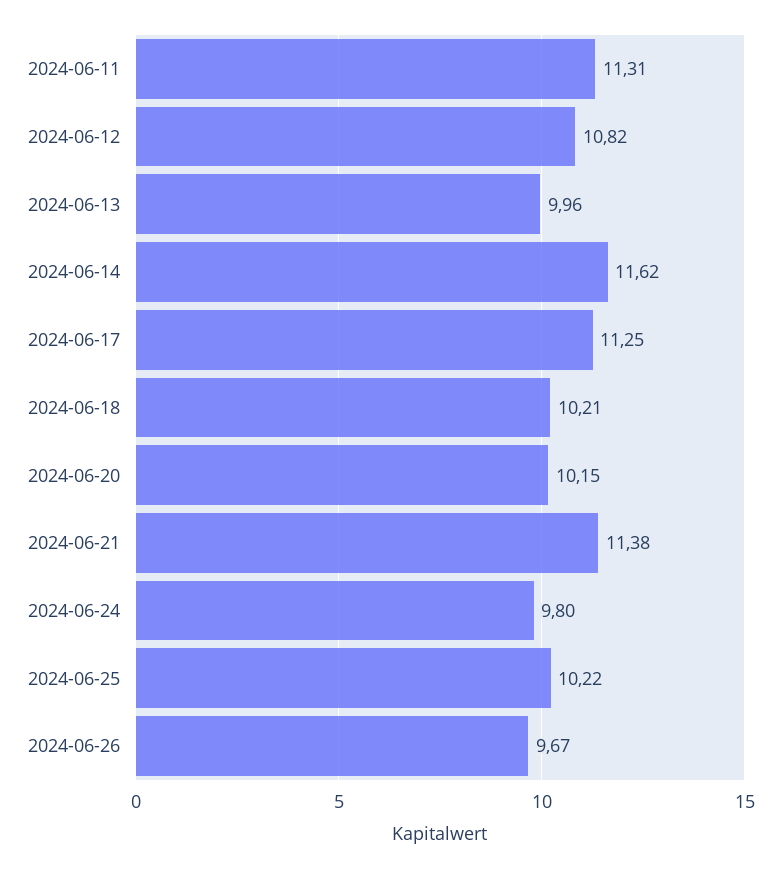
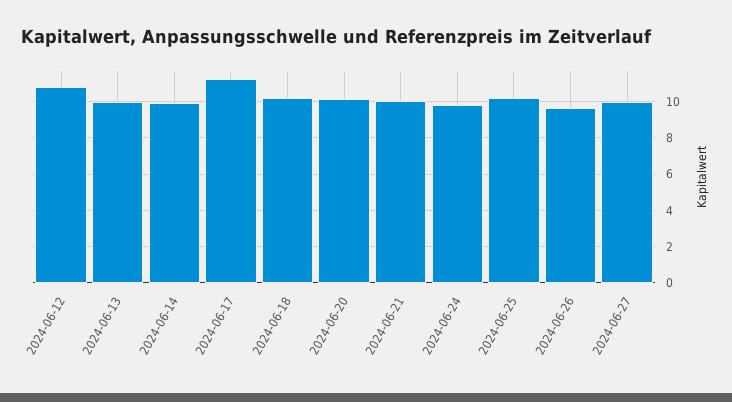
2024-06-11: 11.31 -> none
2024-06-14: 11.62 -> 10
2024-06-21: 11.38 -> 10
2024-06-27: none -> 10

